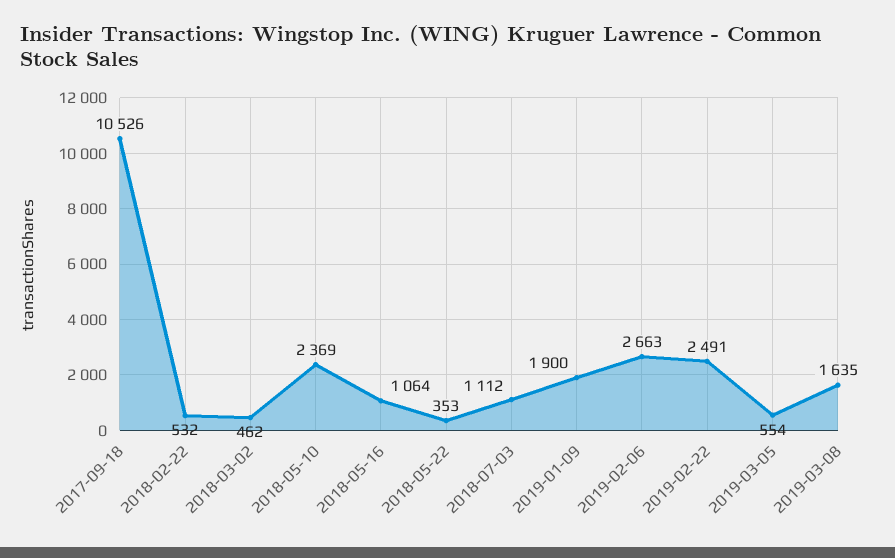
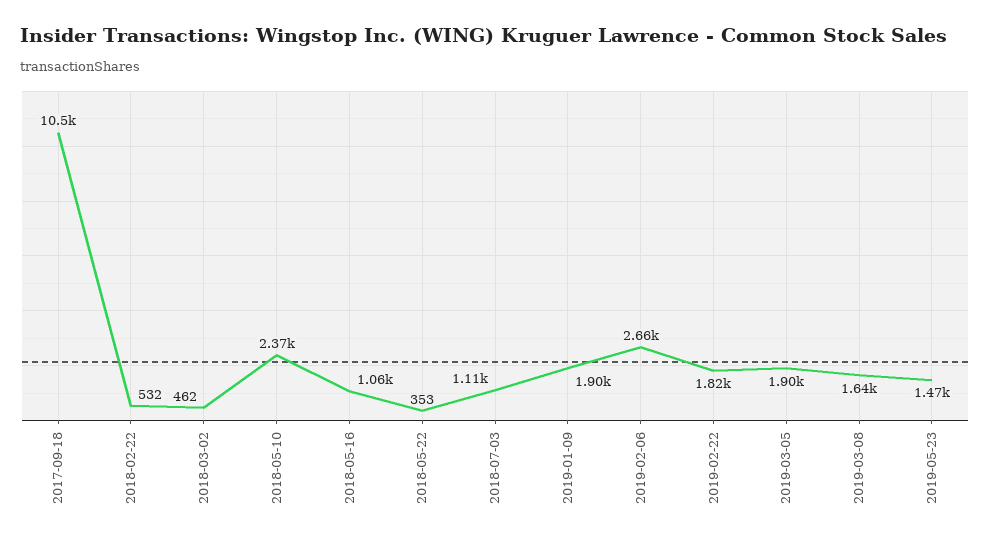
2019-02-22: 2491 -> 1820
2019-03-05: 554 -> 1900
2019-05-23: none -> 1470

